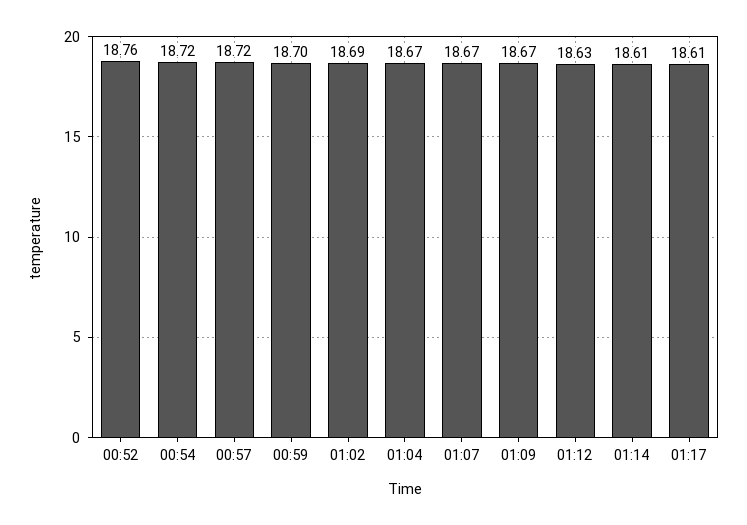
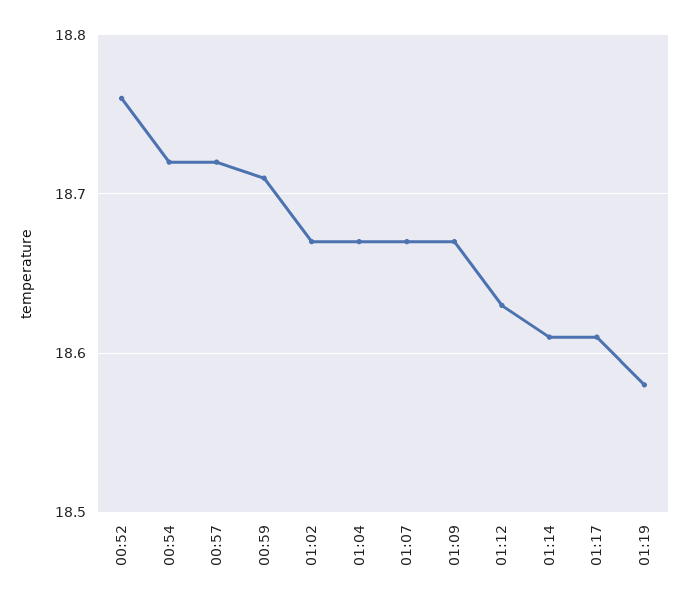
00:59: 18.7 -> 18.71
01:02: 18.69 -> 18.67
01:19: none -> 18.58

